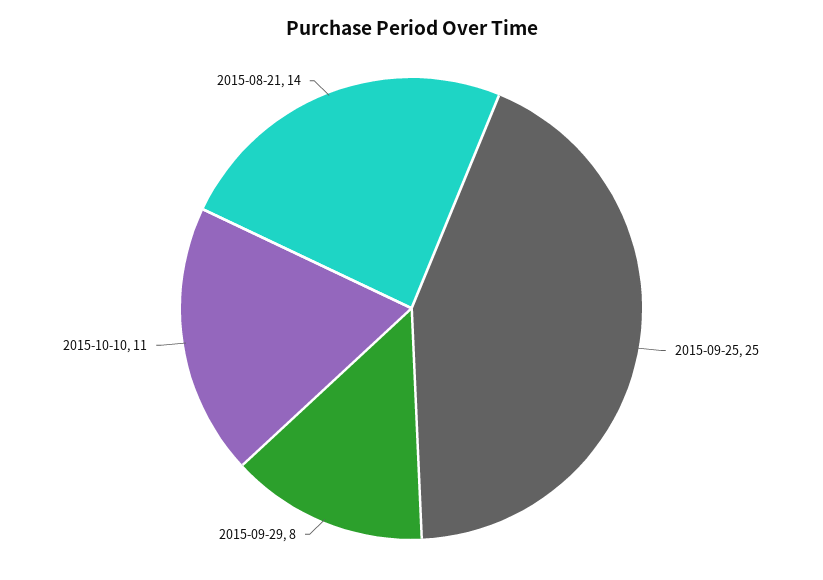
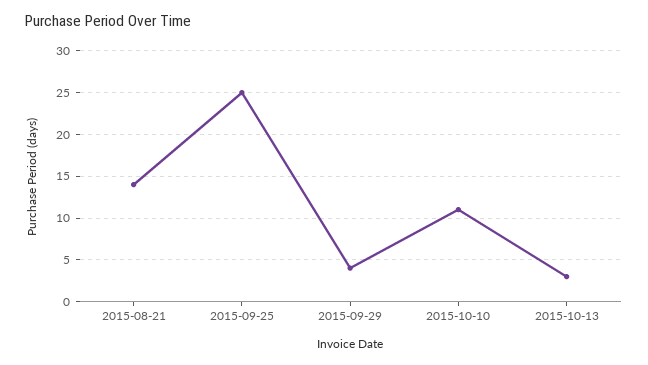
2015-09-29: 8 -> 4
2015-10-13: none -> 3

